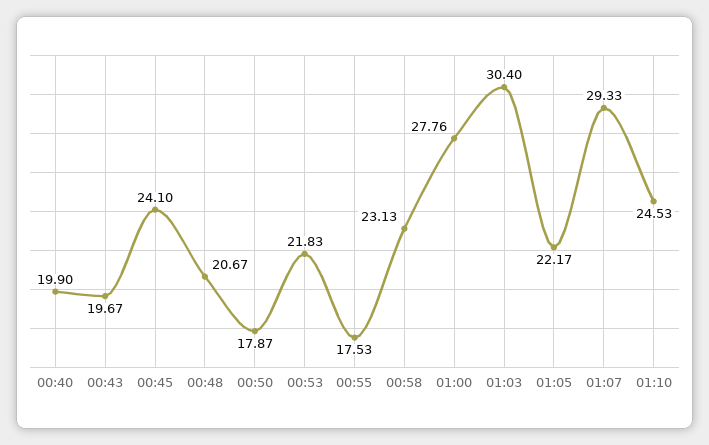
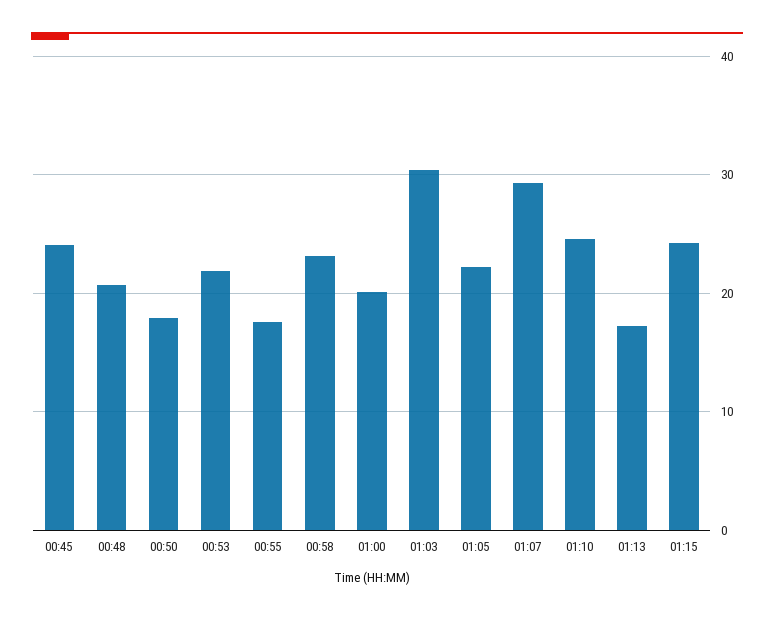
00:40: 19.9 -> none
00:43: 19.67 -> none
01:00: 27.76 -> 20
01:13: none -> 17
01:15: none -> 24

